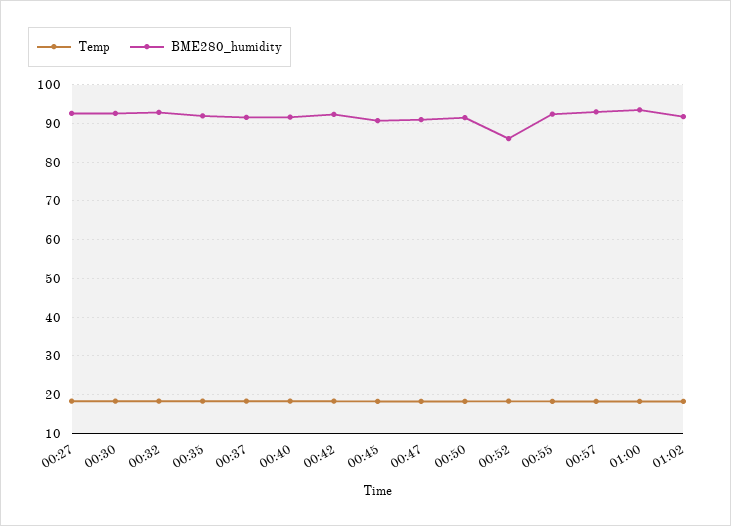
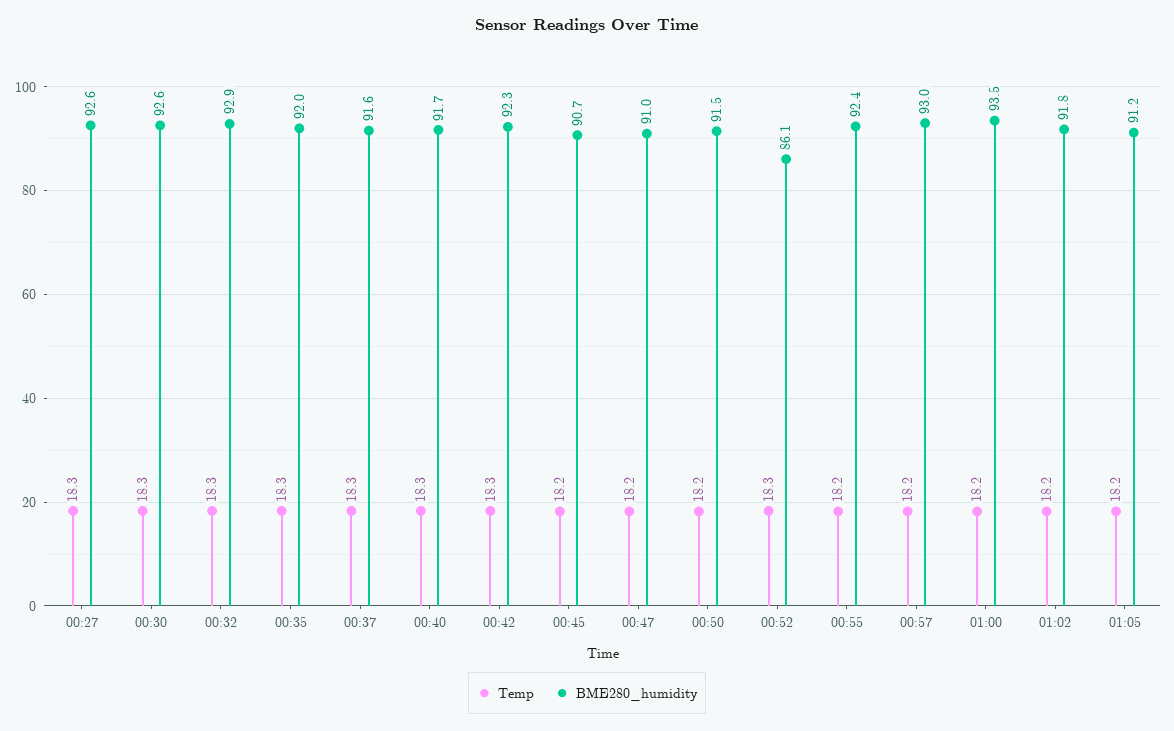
Temp, 01:05: none -> 18.2
BME280_humidity, 01:05: none -> 91.2

